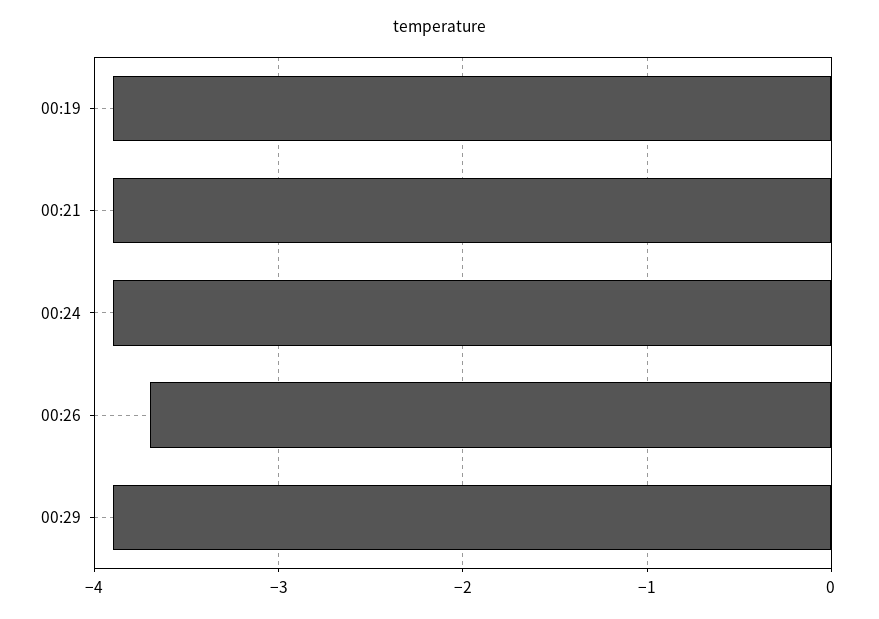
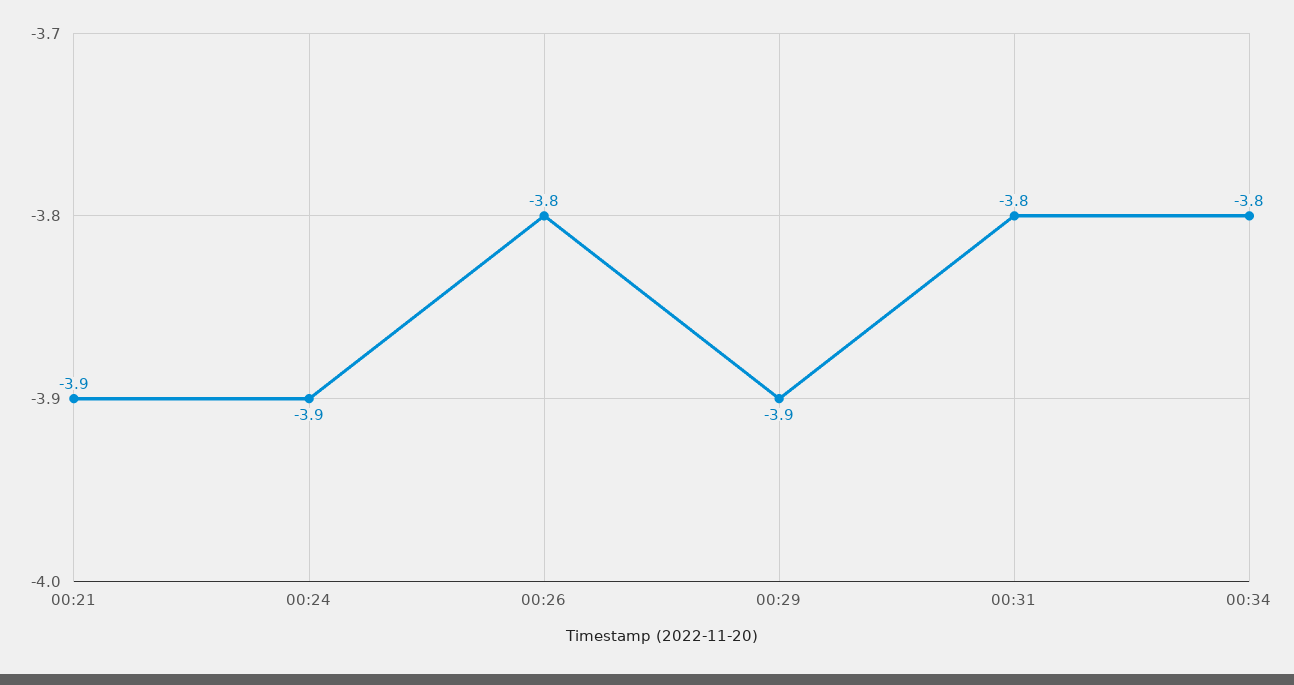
00:19: -3.9 -> none
00:26: -3.7 -> -3.8
00:31: none -> -3.8
00:34: none -> -3.8

